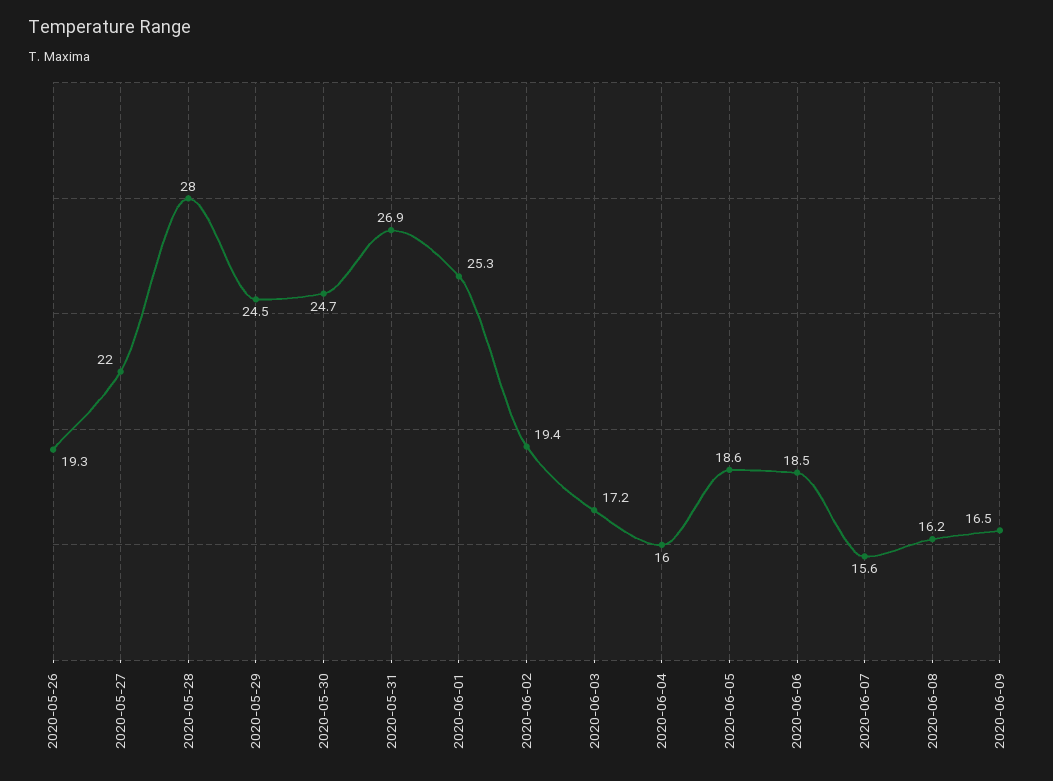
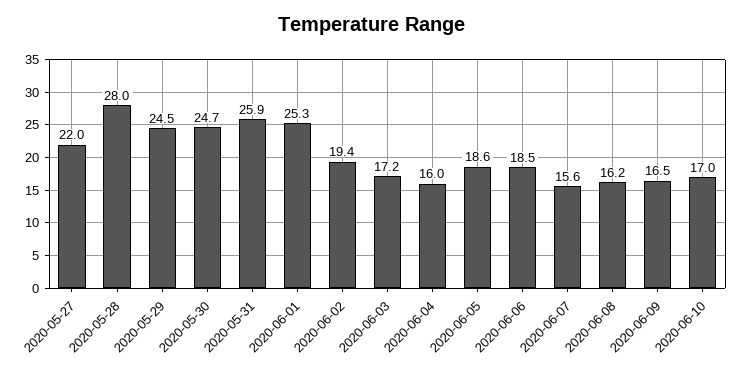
2020-05-26: 19.3 -> none
2020-05-31: 26.9 -> 25.9
2020-06-10: none -> 17

